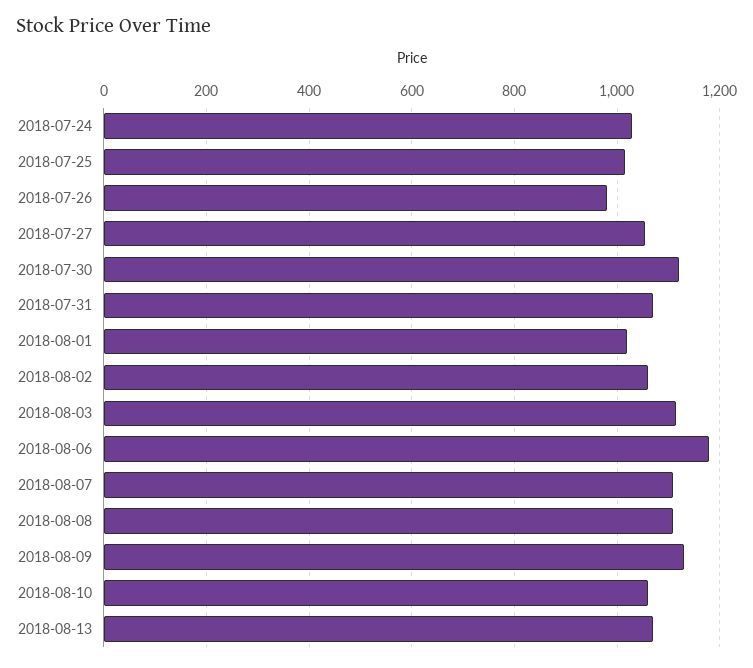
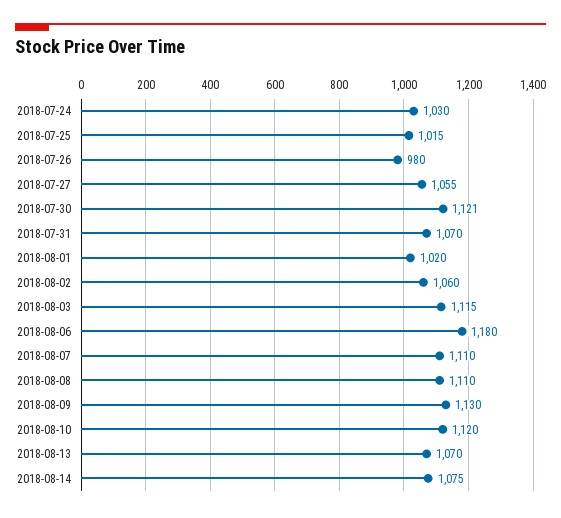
2018-08-10: 1060 -> 1120
2018-08-14: none -> 1075

